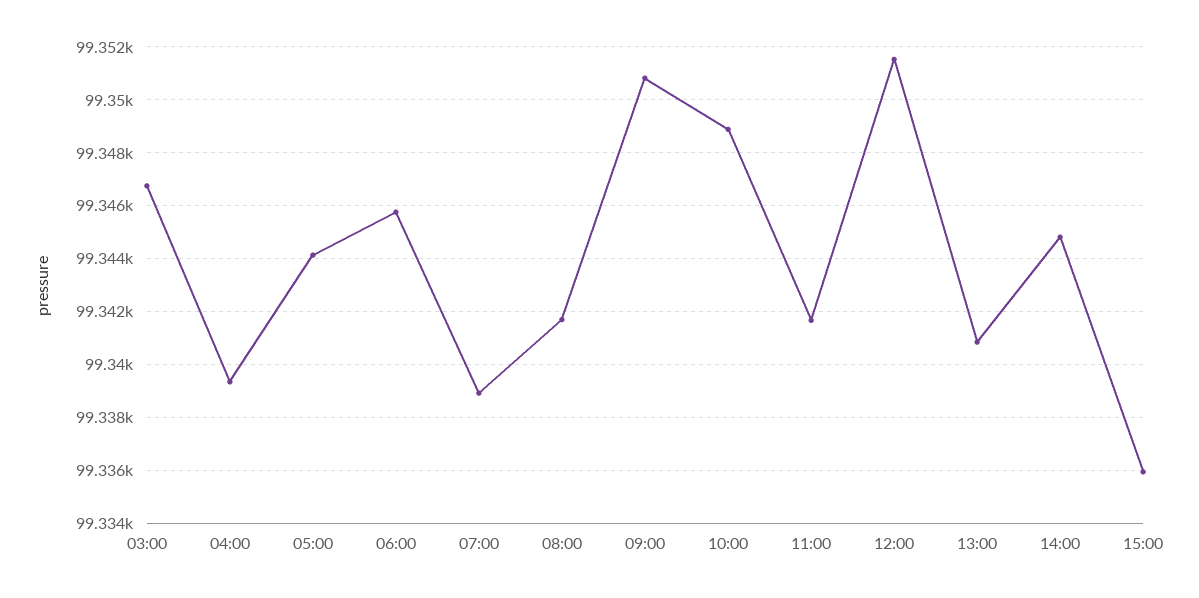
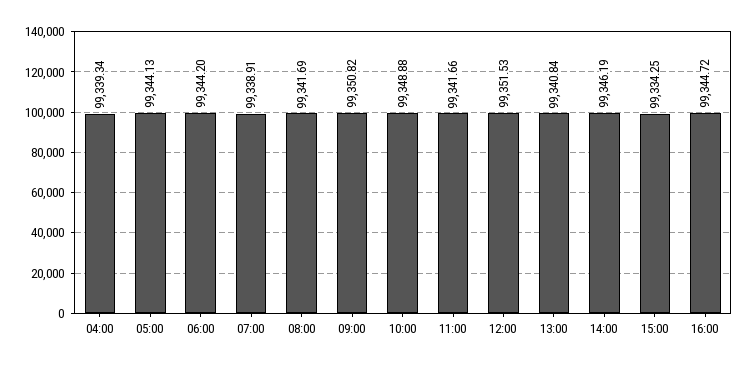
03:00: 99346.75 -> none
06:00: 99345.75 -> 99344.2
14:00: 99344.75 -> 99346.19
15:00: 99336 -> 99334.25
16:00: none -> 99344.72

